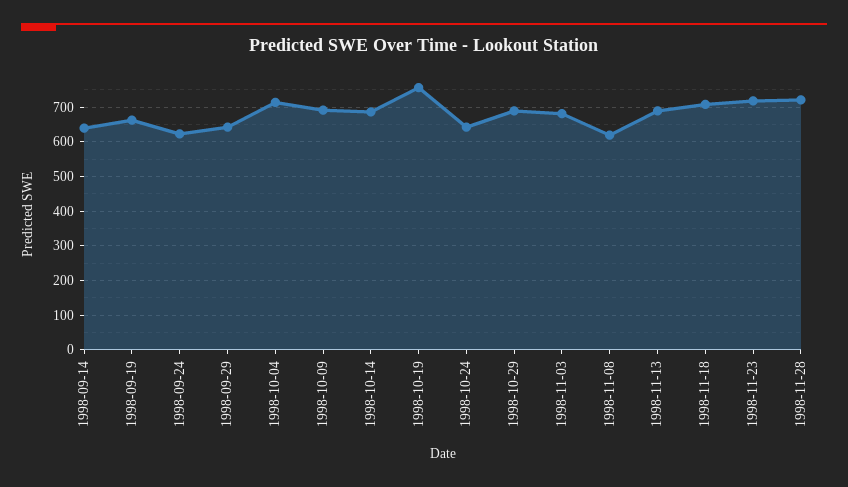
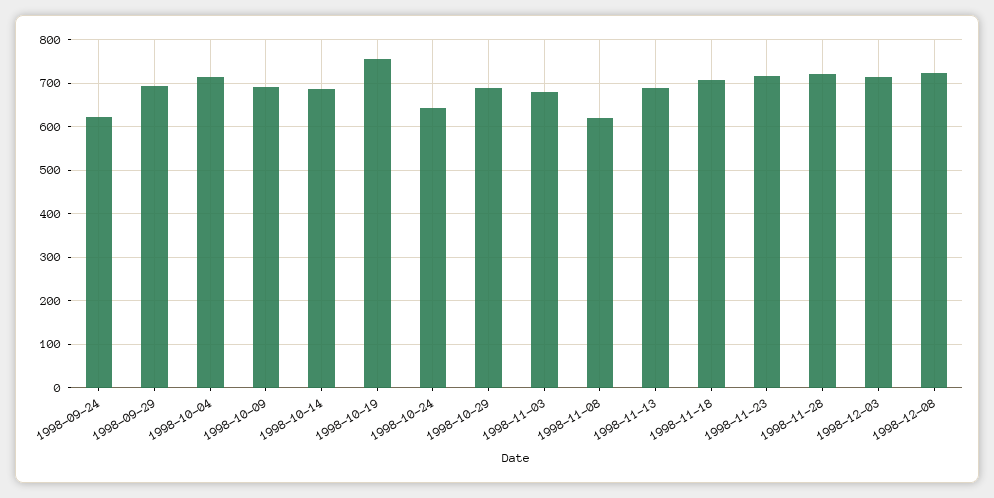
1998-09-14: 640 -> none
1998-09-19: 660 -> none
1998-09-29: 640 -> 700
1998-12-03: none -> 720
1998-12-08: none -> 720

